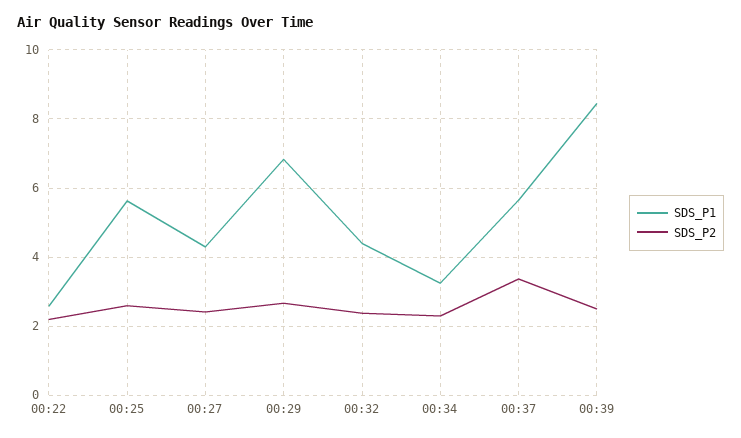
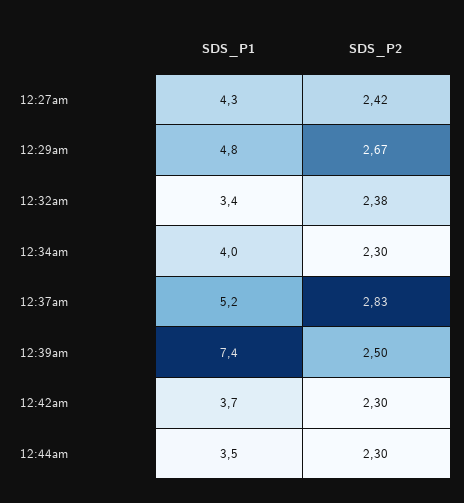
SDS_P1, 00:22: 2.6 -> none
SDS_P2, 00:22: 2.2 -> none
SDS_P1, 00:25: 5.6 -> none
SDS_P2, 00:25: 2.6 -> none
SDS_P1, 00:29: 6.8 -> 4.8
SDS_P1, 00:32: 4.4 -> 3.4
SDS_P1, 00:34: 3.2 -> 4
SDS_P1, 00:37: 5.6 -> 5.2
SDS_P2, 00:37: 3.4 -> 2.83
SDS_P1, 00:39: 8.4 -> 7.4
SDS_P1, 12:42am: none -> 3.7
SDS_P2, 12:42am: none -> 2.3
SDS_P1, 12:44am: none -> 3.5
SDS_P2, 12:44am: none -> 2.3

